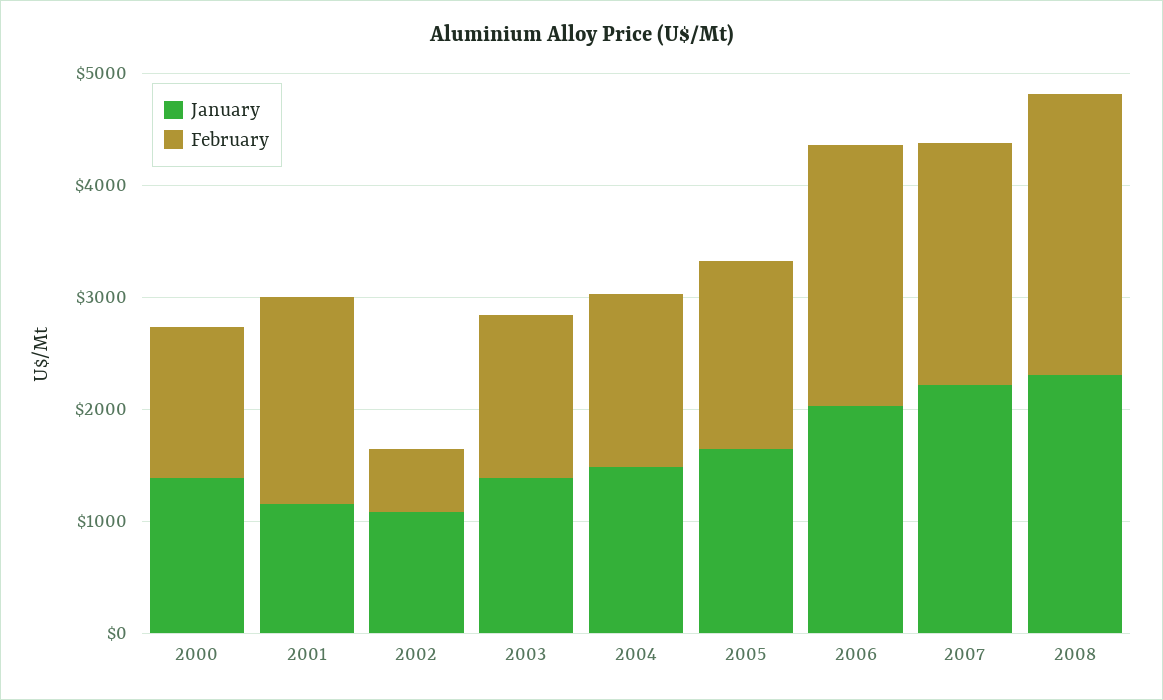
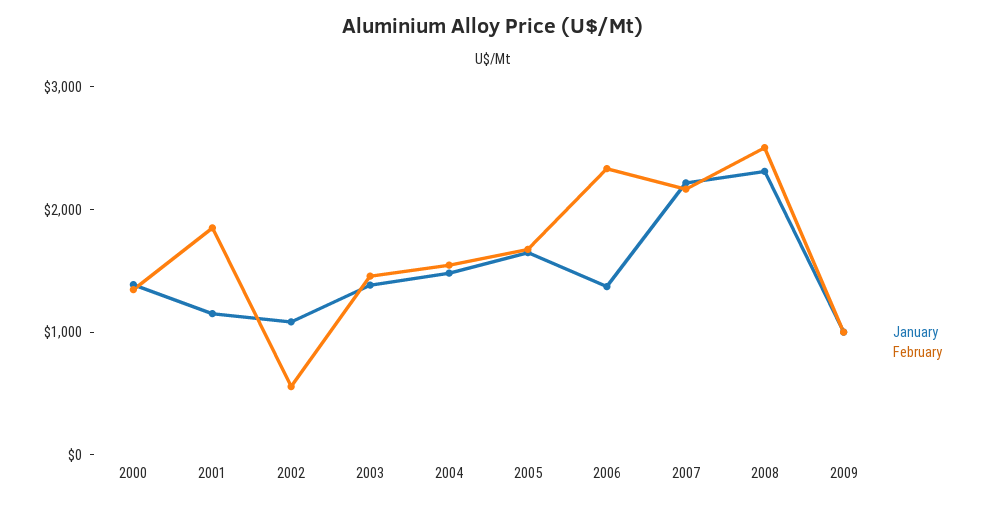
January, 2006: 2000 -> 1400
January, 2009: none -> 1000
February, 2009: none -> 1000

